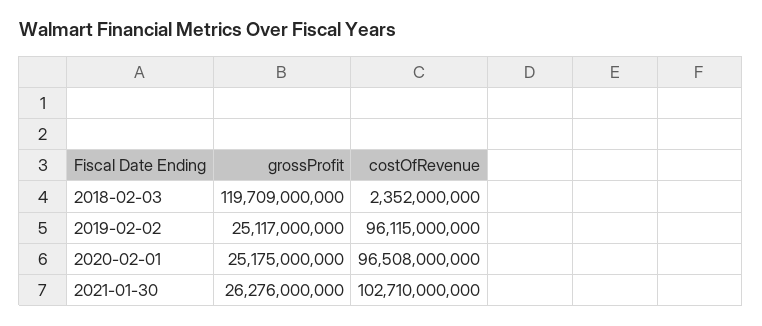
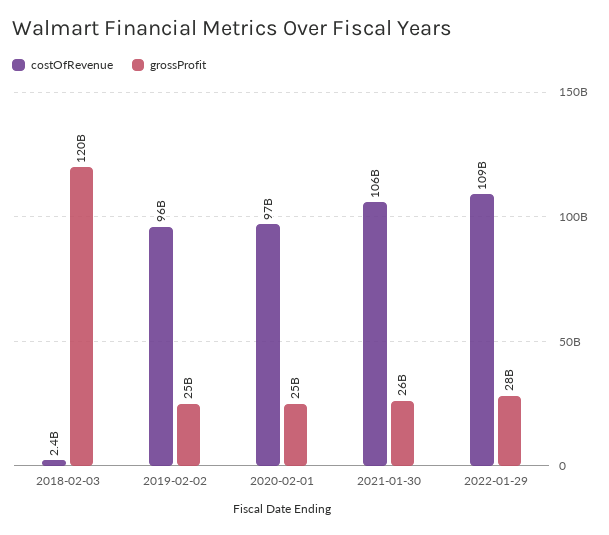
costOfRevenue, 2021-01-30: 102710000000 -> 106000000000
costOfRevenue, 2022-01-29: none -> 109000000000
grossProfit, 2022-01-29: none -> 28000000000

